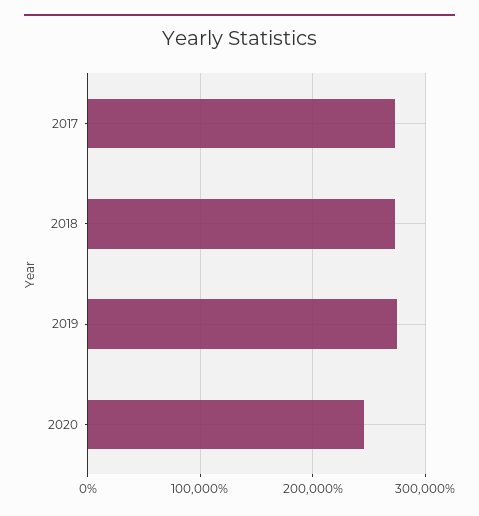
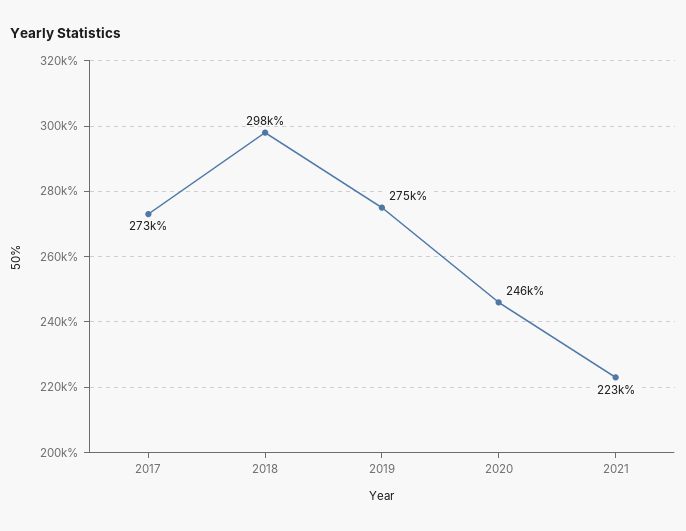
2018: 270000 -> 298000
2021: none -> 223000

